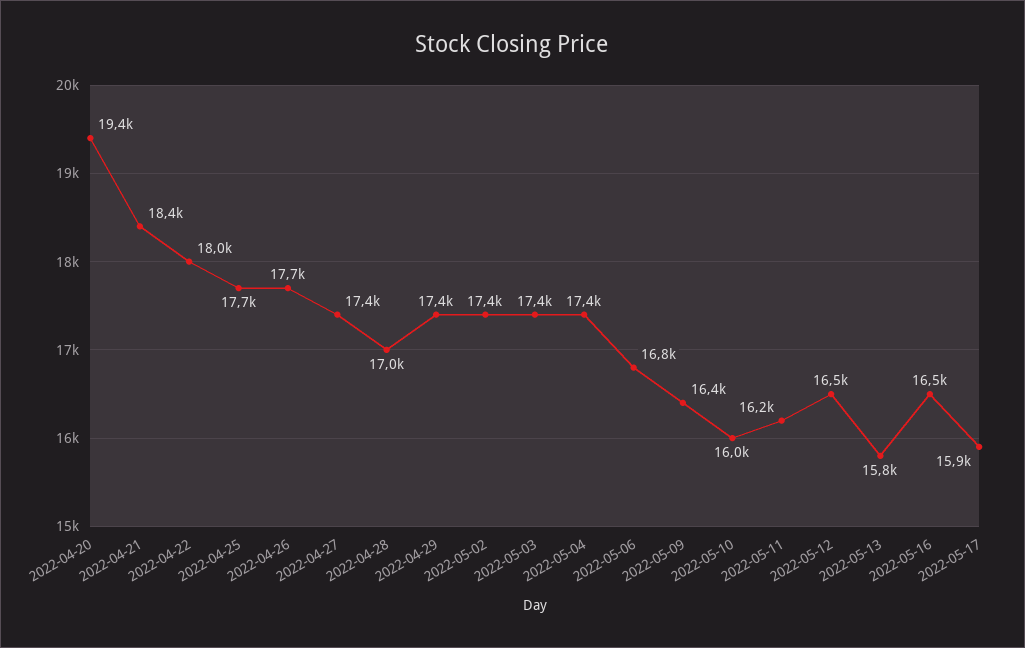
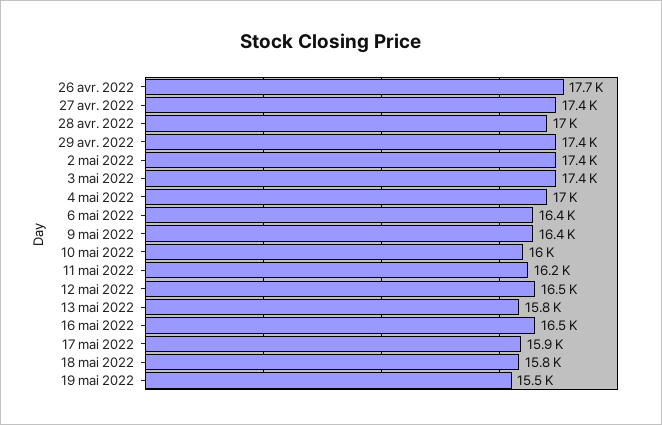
2022-04-20: 19400 -> none
2022-04-21: 18400 -> none
2022-04-22: 18000 -> none
2022-04-25: 17700 -> none
2022-05-04: 17400 -> 17000
2022-05-06: 16800 -> 16400
18 mai 2022: none -> 15800
19 mai 2022: none -> 15500

